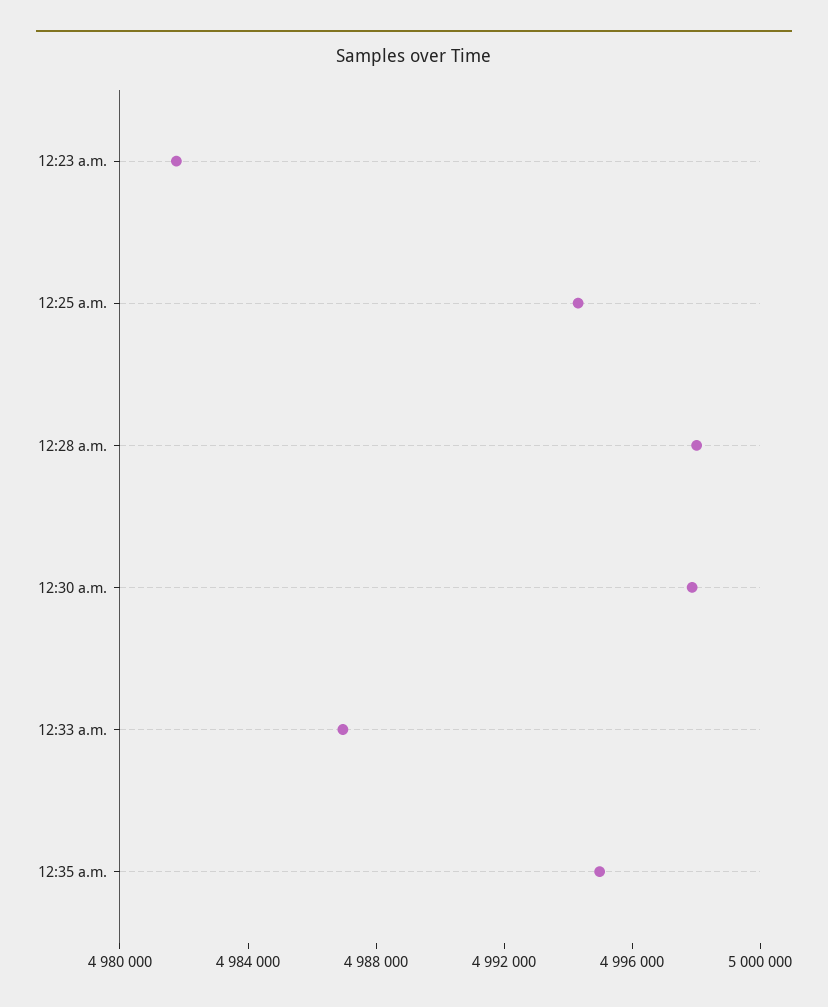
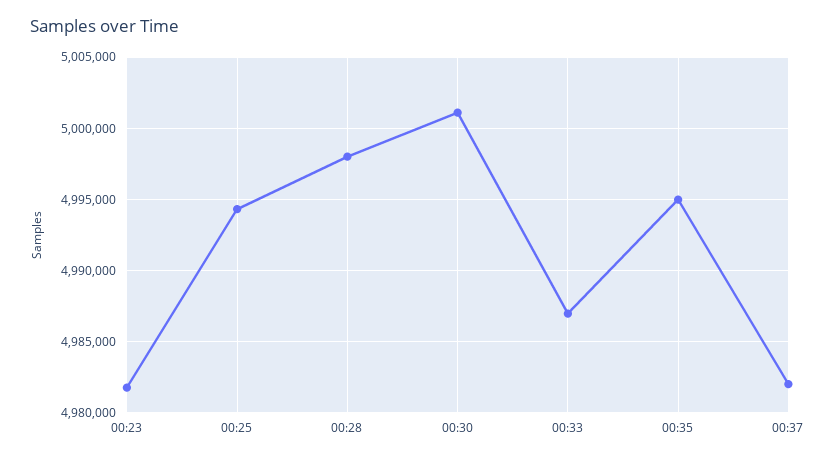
12:30 a.m.: 4998000 -> 5001000
00:37: none -> 4982000

